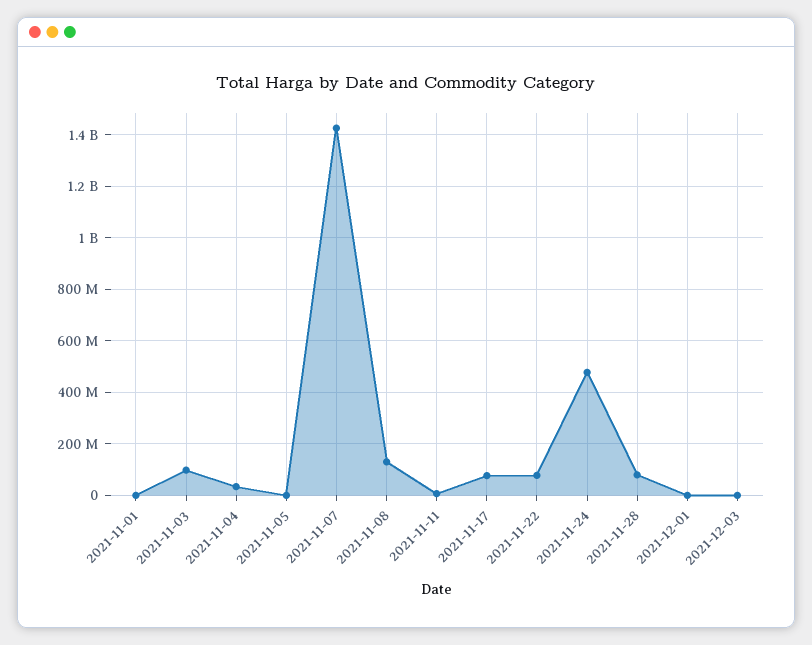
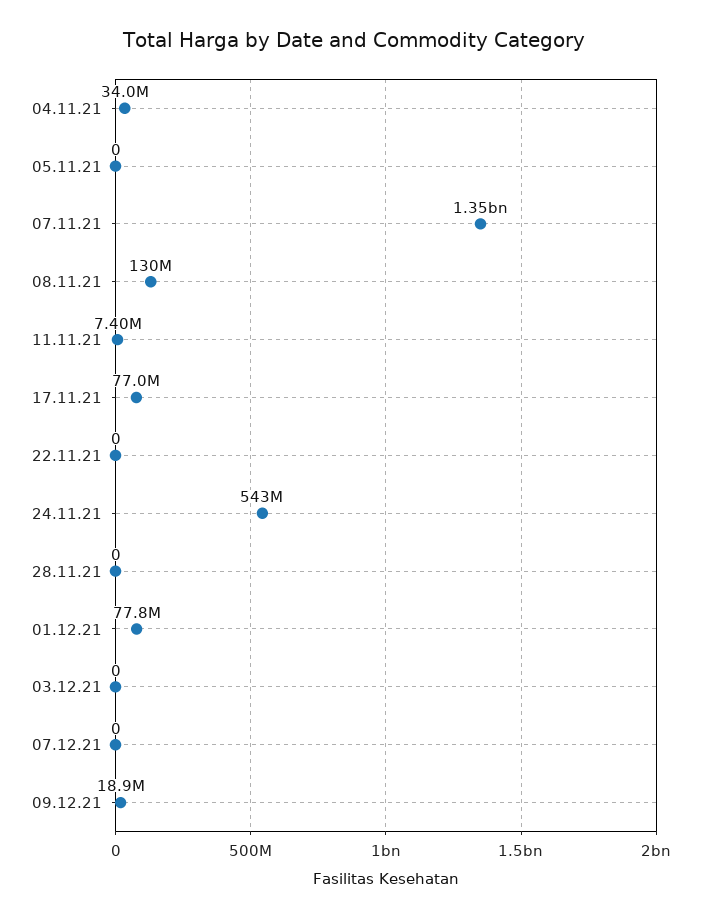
2021-11-01: 0 -> none
2021-11-03: 100000000 -> none
2021-11-07: 1425000000 -> 1350000000
2021-11-22: 75000000 -> 0
2021-11-24: 475000000 -> 543000000
2021-11-28: 75000000 -> 0
2021-12-01: 0 -> 77800000
07.12.21: none -> 0
09.12.21: none -> 18900000

